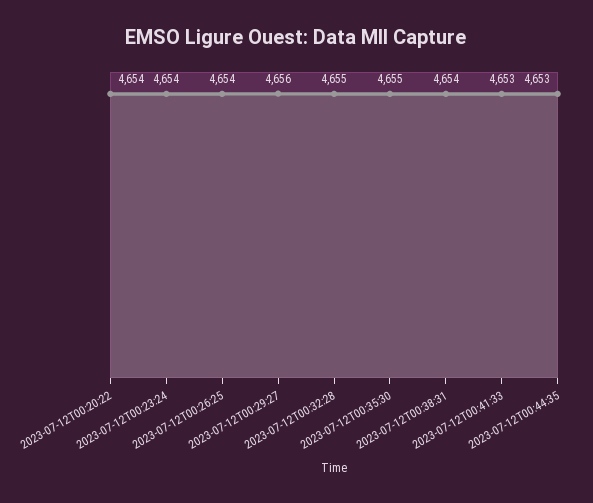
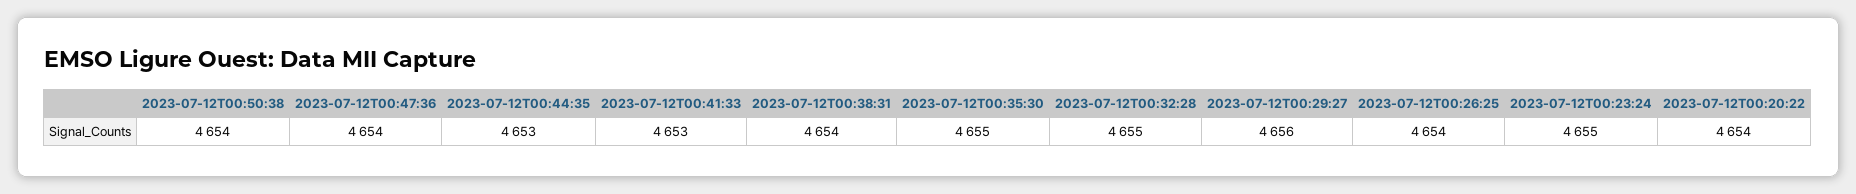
2023-07-12T00:23:24: 4654 -> 4655
2023-07-12T00:50:38: none -> 4654
2023-07-12T00:47:36: none -> 4654

